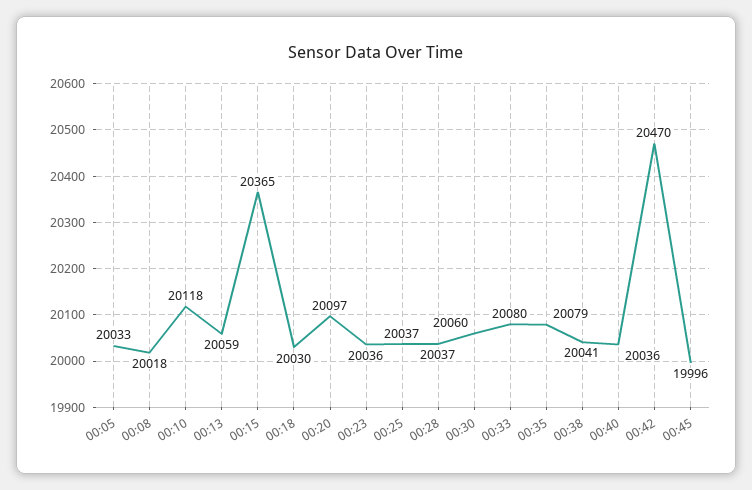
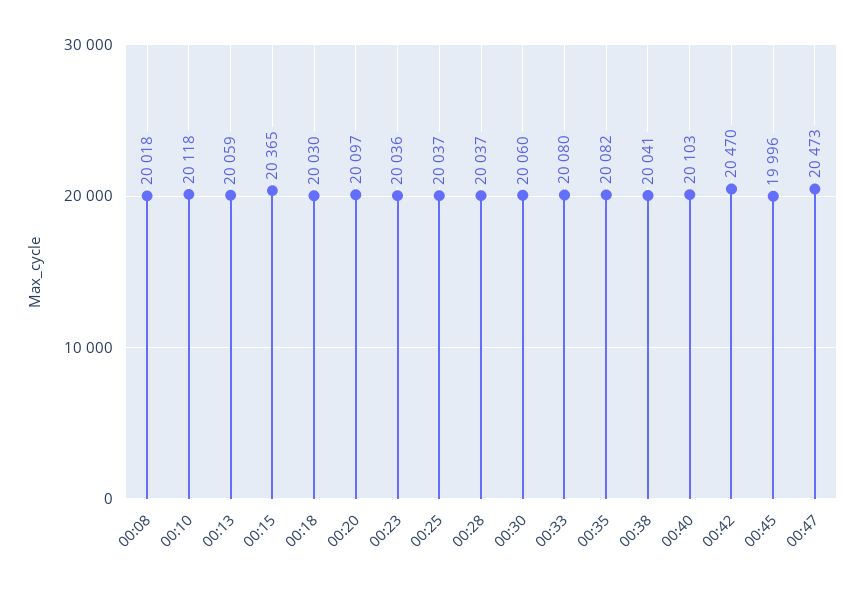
00:05: 20033 -> none
00:35: 20079 -> 20082
00:40: 20036 -> 20103
00:47: none -> 20473

